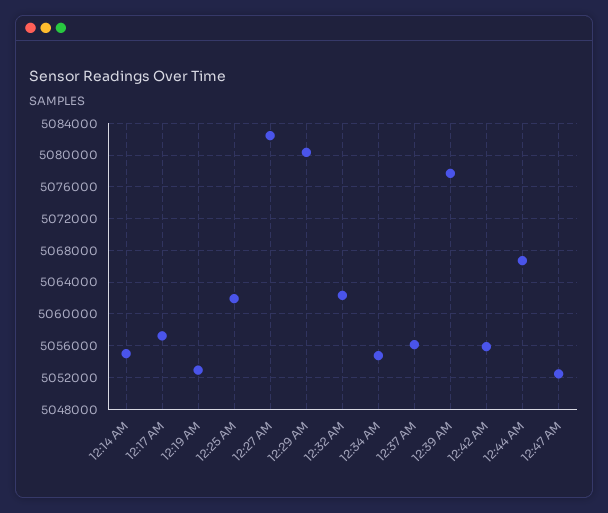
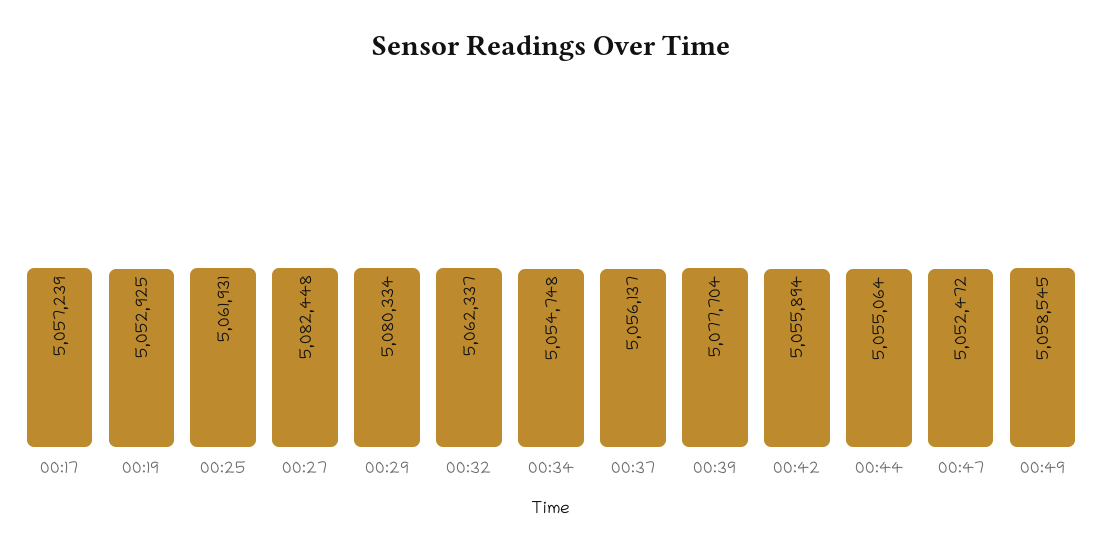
12:14 AM: 5055000 -> none
12:44 AM: 5067000 -> 5055064
00:49: none -> 5058545

